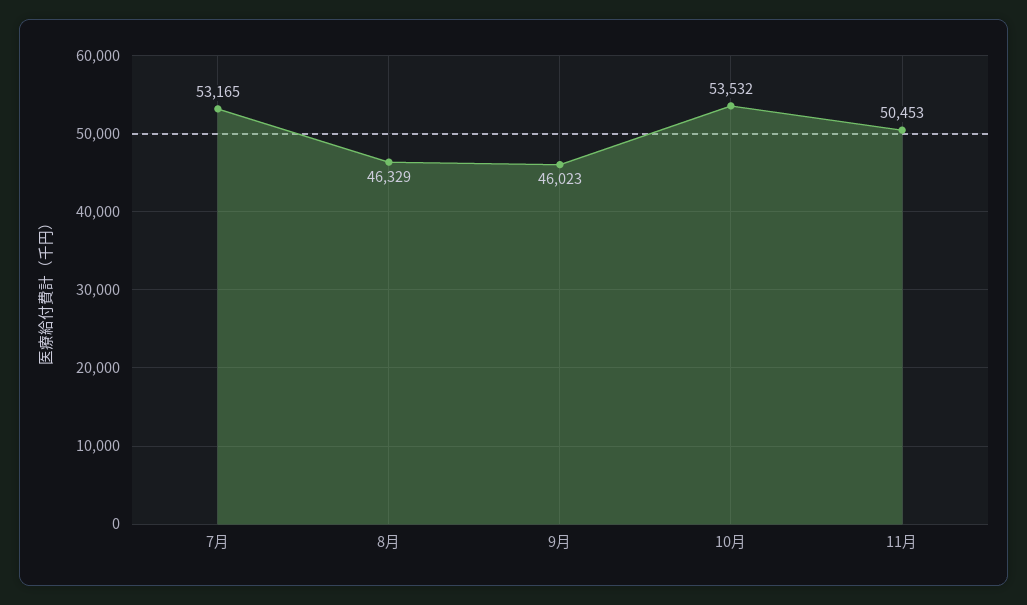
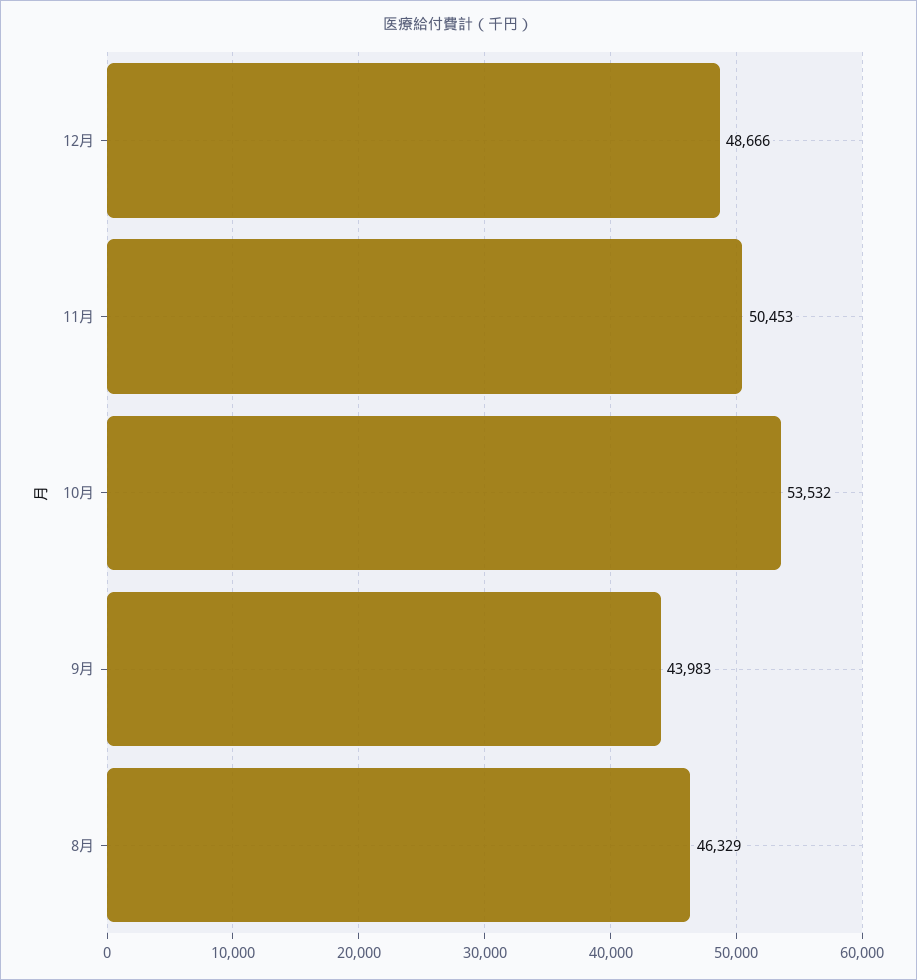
7月: 53165 -> none
9月: 46023 -> 43983
12月: none -> 48666

